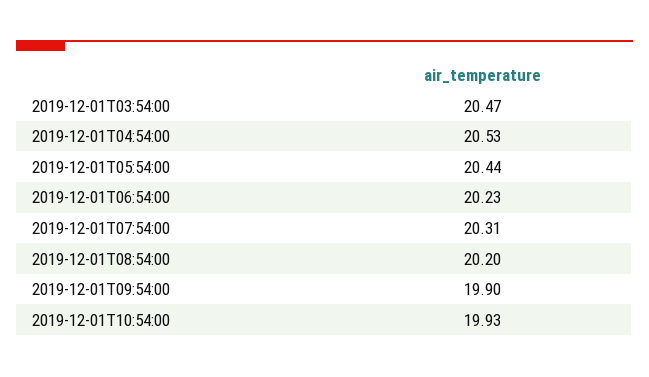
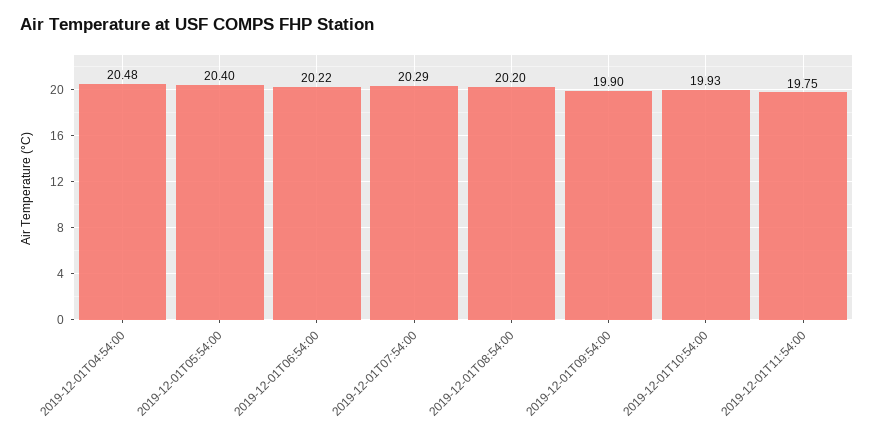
2019-12-01T03:54:00: 20.47 -> none
2019-12-01T04:54:00: 20.53 -> 20.48
2019-12-01T05:54:00: 20.44 -> 20.4
2019-12-01T06:54:00: 20.23 -> 20.22
2019-12-01T07:54:00: 20.31 -> 20.29
2019-12-01T11:54:00: none -> 19.75

